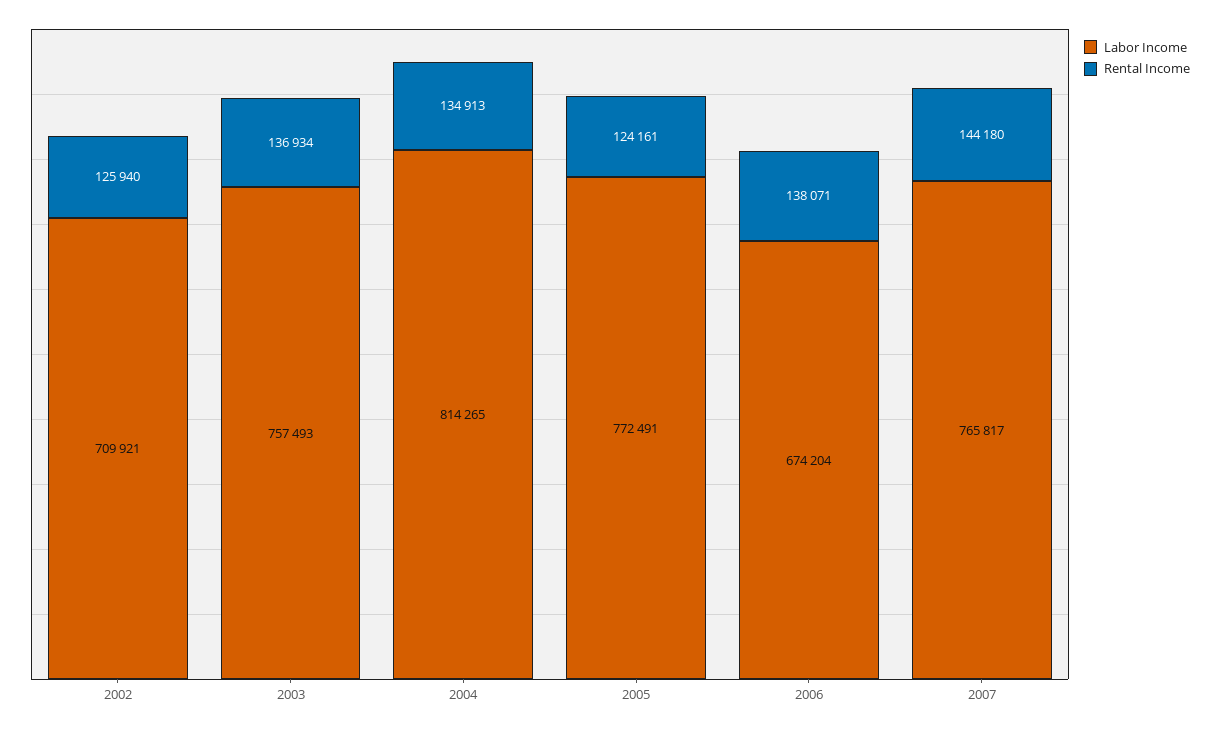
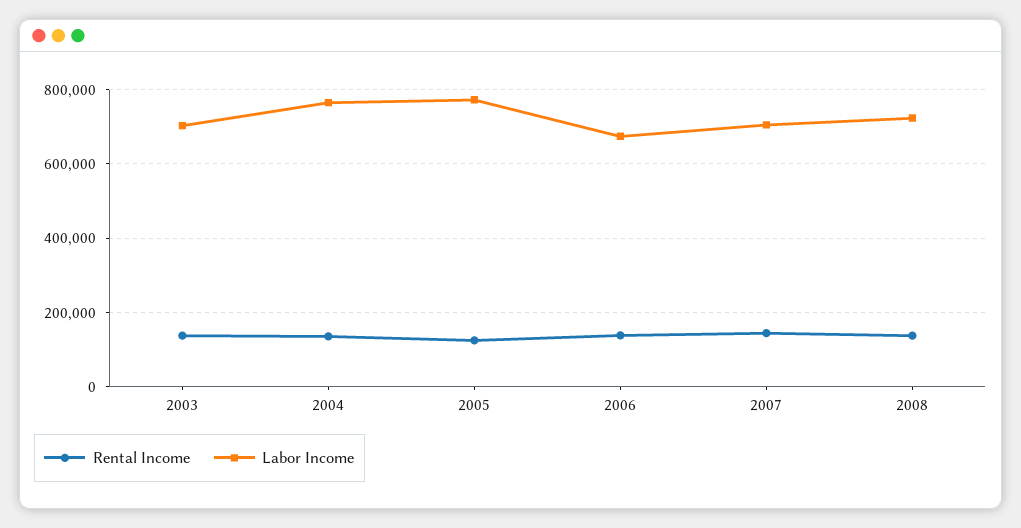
Labor Income, 2002: 709921 -> none
Rental Income, 2002: 125940 -> none
Labor Income, 2003: 757493 -> 700000
Labor Income, 2004: 814265 -> 760000
Labor Income, 2007: 765817 -> 700000
Rental Income, 2008: none -> 140000
Labor Income, 2008: none -> 720000

